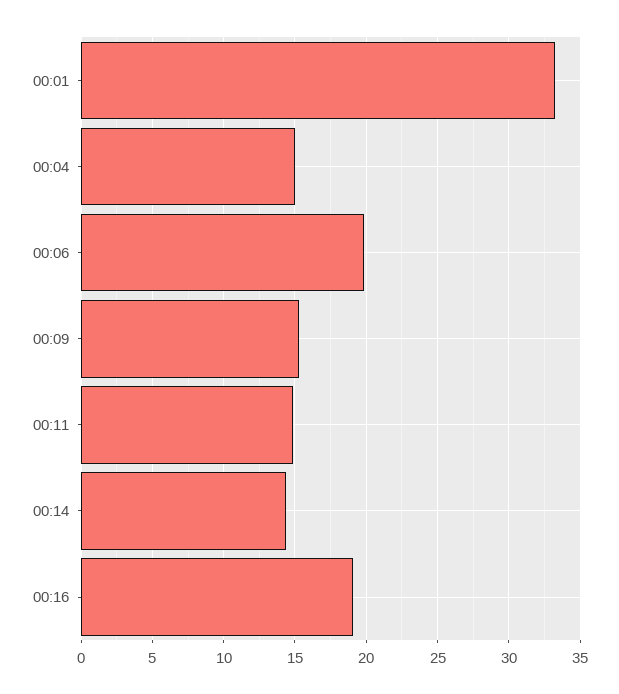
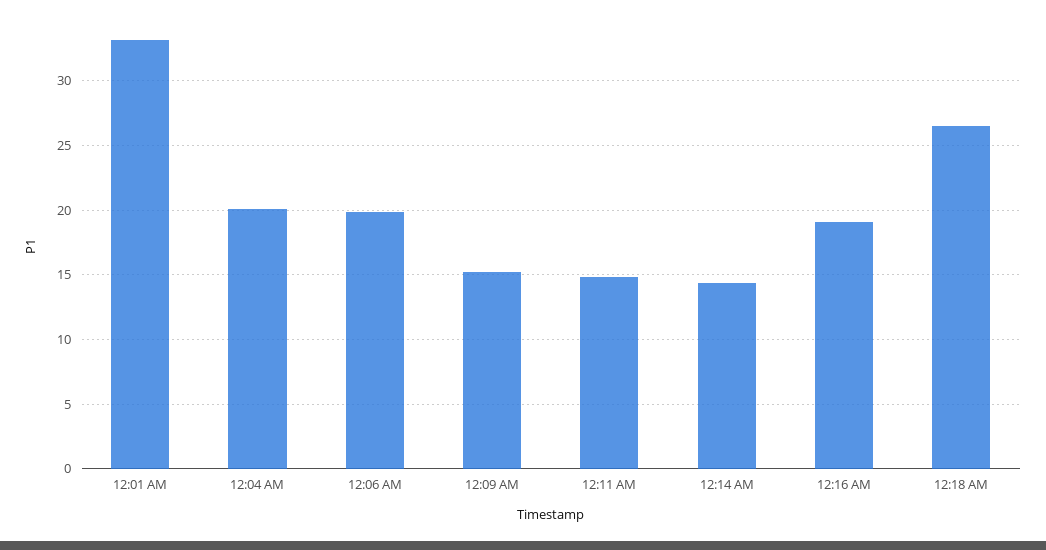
00:04: 15 -> 20
12:18 AM: none -> 26.5

